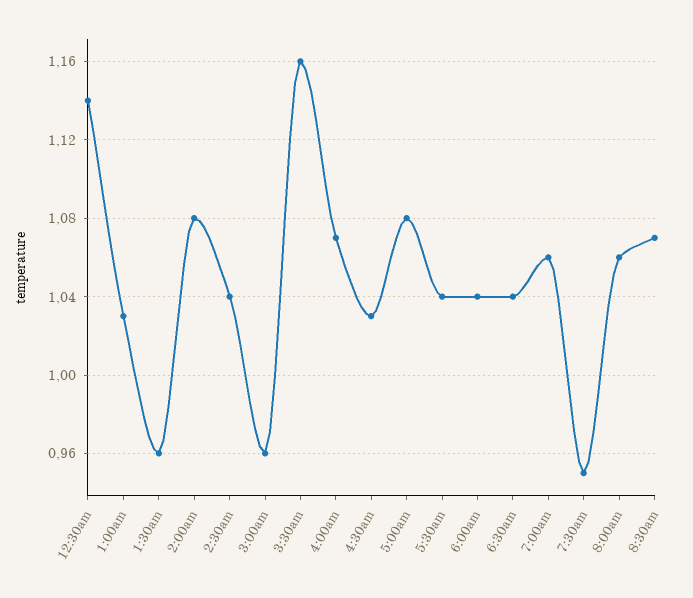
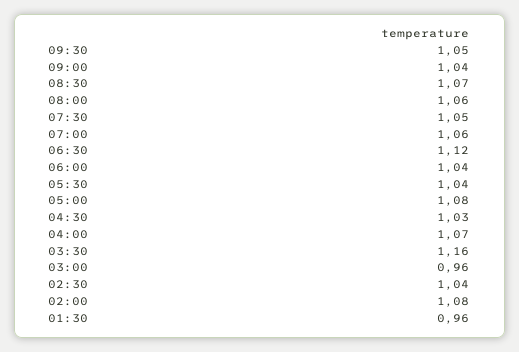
12:30am: 1.14 -> none
1:00am: 1.03 -> none
6:30am: 1.04 -> 1.12
7:30am: 0.95 -> 1.05
09:30: none -> 1.05
09:00: none -> 1.04

